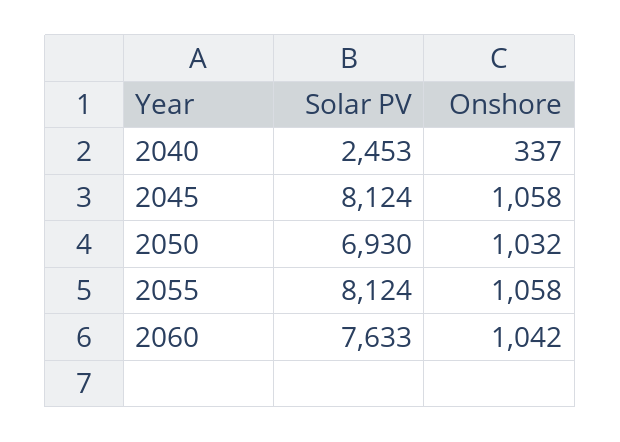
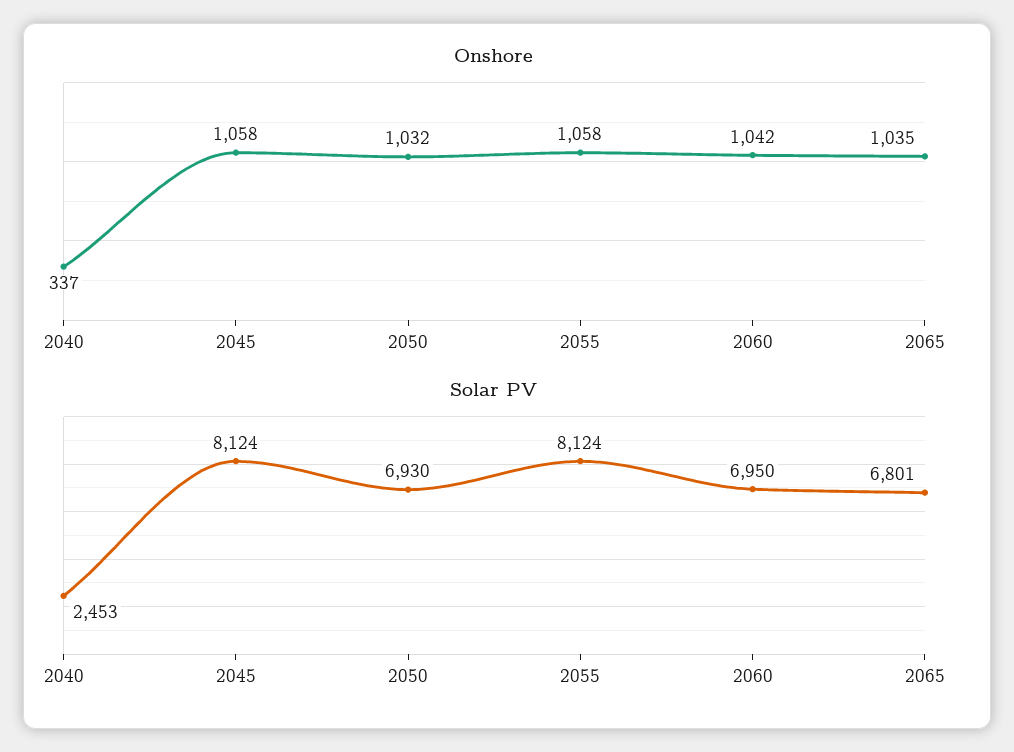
Solar PV, 2060: 7633 -> 6950
Onshore, 2065: none -> 1035
Solar PV, 2065: none -> 6801

